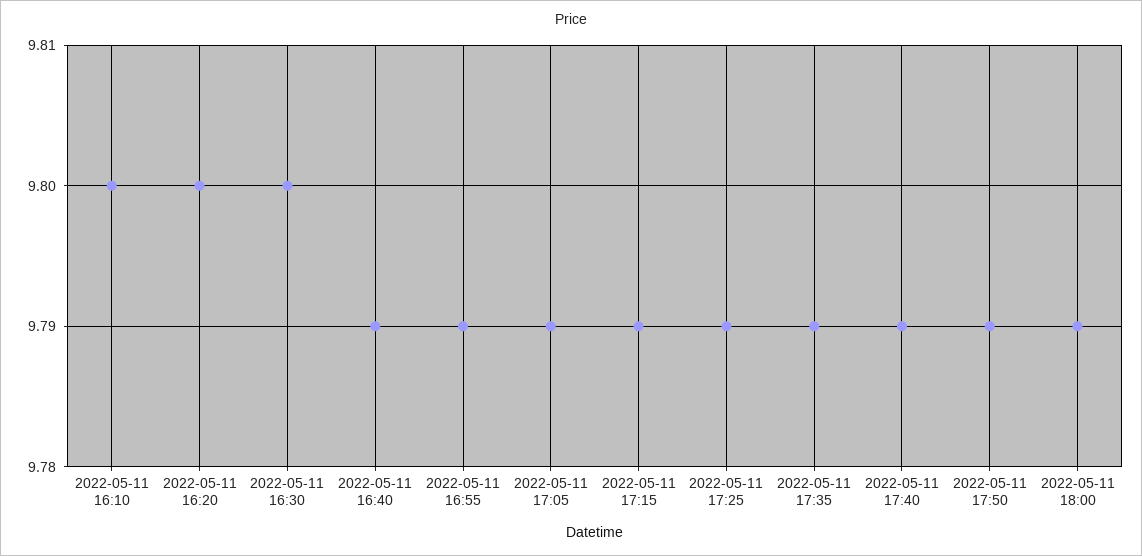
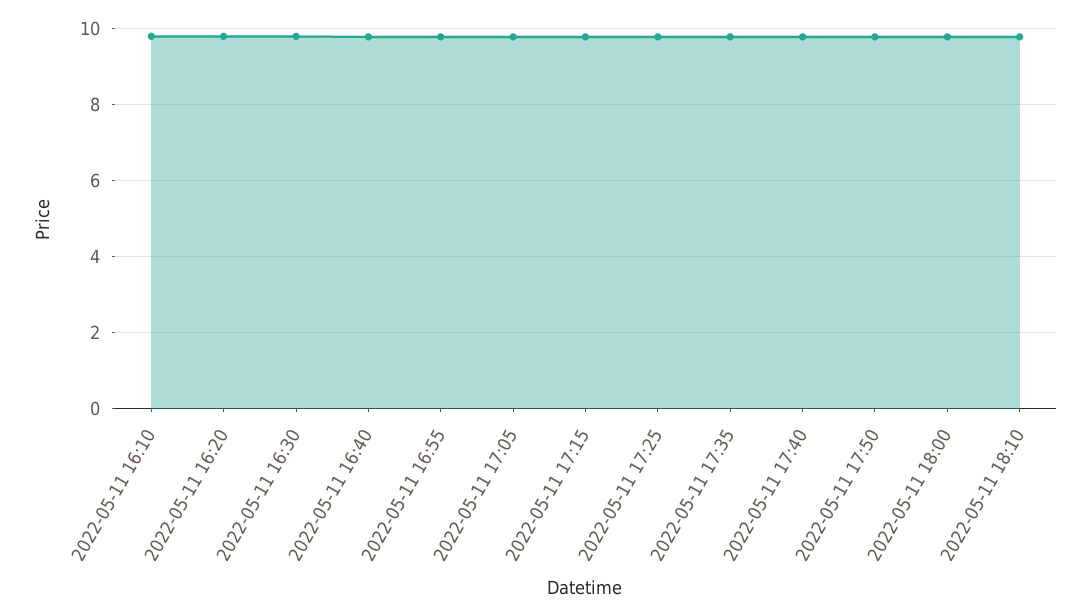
2022-05-11 18:10: none -> 9.8

